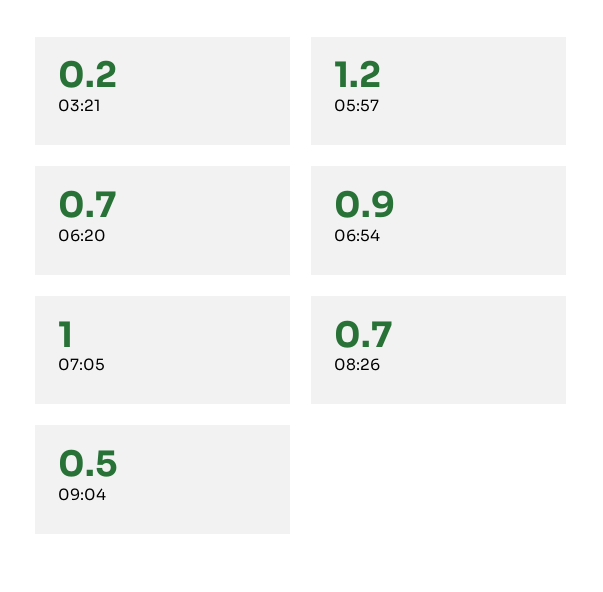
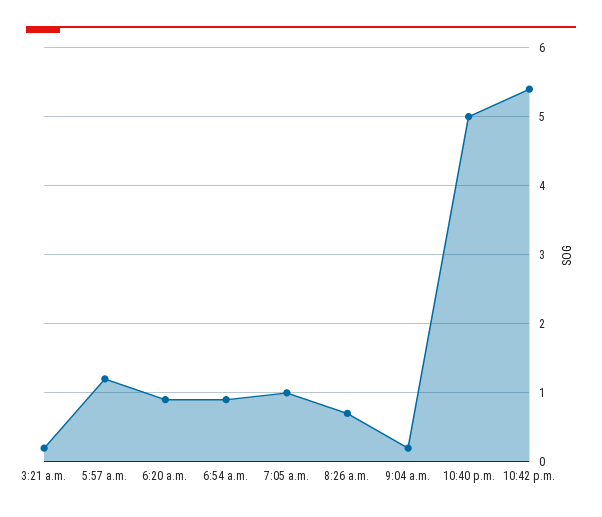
06:20: 0.7 -> 0.9
09:04: 0.5 -> 0.2
10:40 p.m.: none -> 5
10:42 p.m.: none -> 5.4

